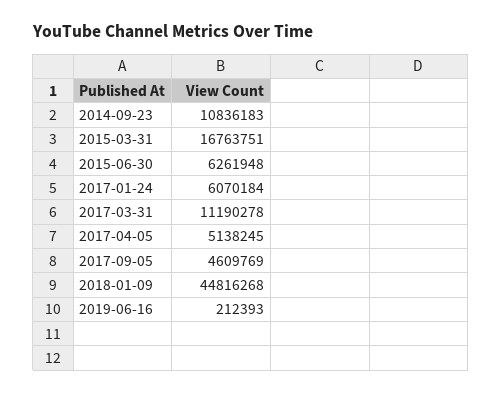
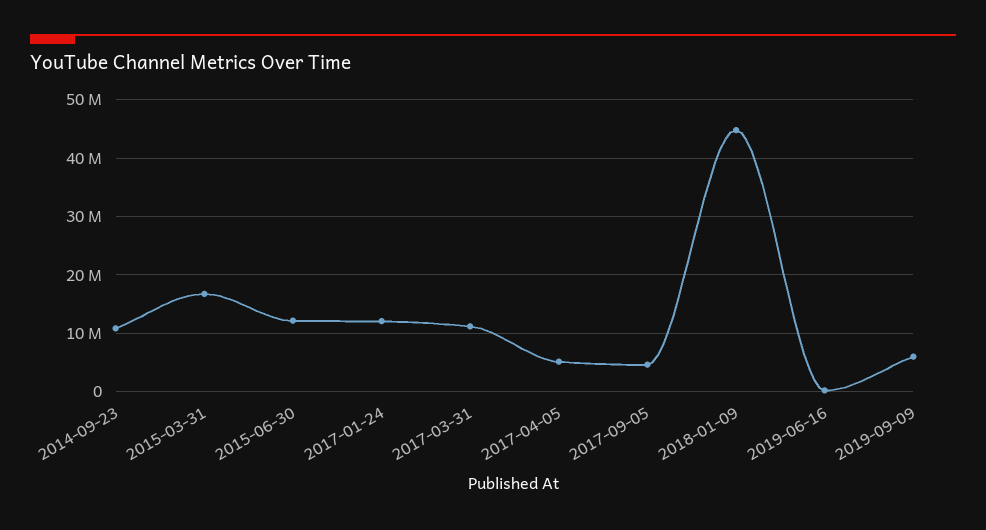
2015-06-30: 6261948 -> 12000000
2017-01-24: 6070184 -> 12000000
2019-09-09: none -> 6000000

